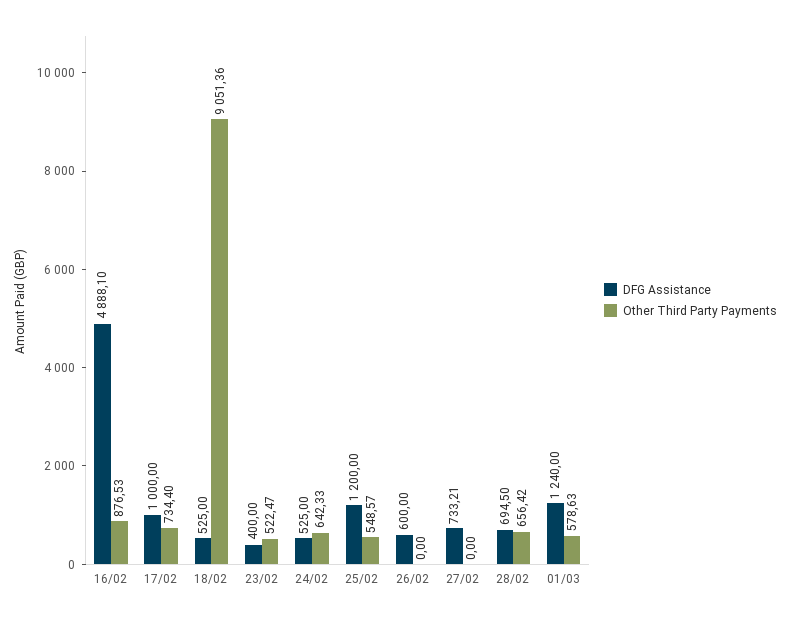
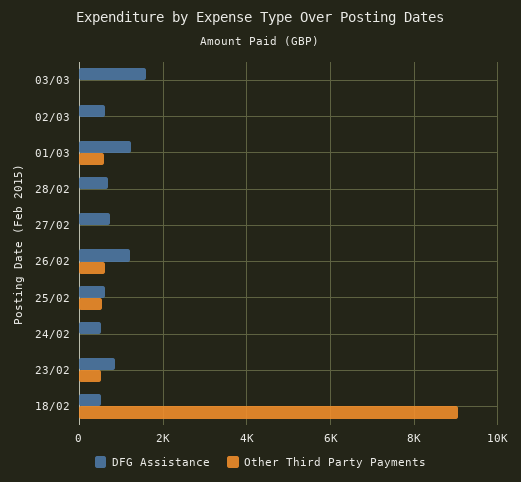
DFG Assistance, 16/02: 4888.1 -> none
Other Third Party Payments, 16/02: 876.53 -> none
DFG Assistance, 17/02: 1000 -> none
Other Third Party Payments, 17/02: 734.4 -> none
DFG Assistance, 23/02: 400 -> 800
Other Third Party Payments, 24/02: 642.33 -> 0
DFG Assistance, 25/02: 1200 -> 600
DFG Assistance, 26/02: 600 -> 1200
Other Third Party Payments, 26/02: 0 -> 600
Other Third Party Payments, 28/02: 656.42 -> 0
DFG Assistance, 03/03: none -> 1600
Other Third Party Payments, 03/03: none -> 0
DFG Assistance, 02/03: none -> 600
Other Third Party Payments, 02/03: none -> 0

